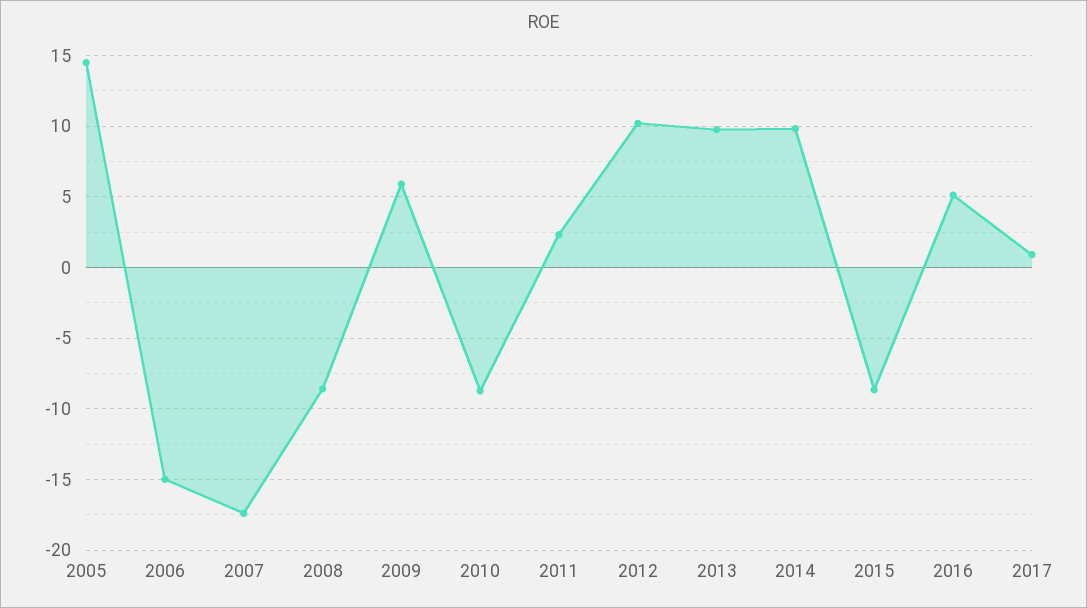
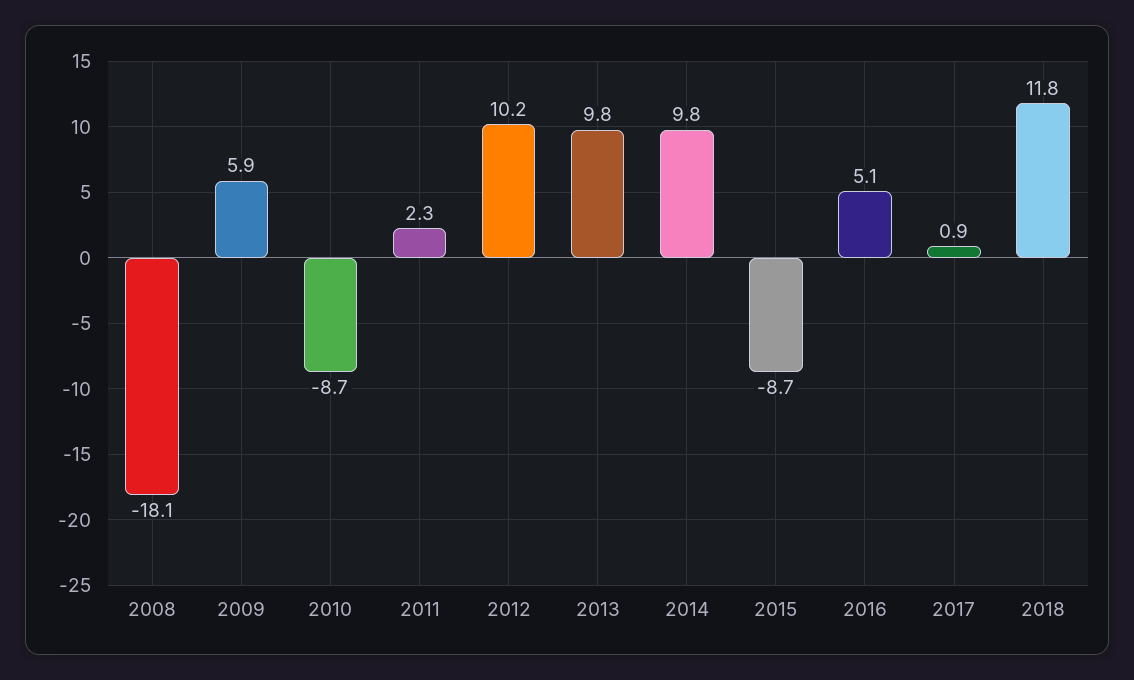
2005: 14.5 -> none
2006: -15 -> none
2007: -17.5 -> none
2008: -8.5 -> -18.1
2018: none -> 11.8

